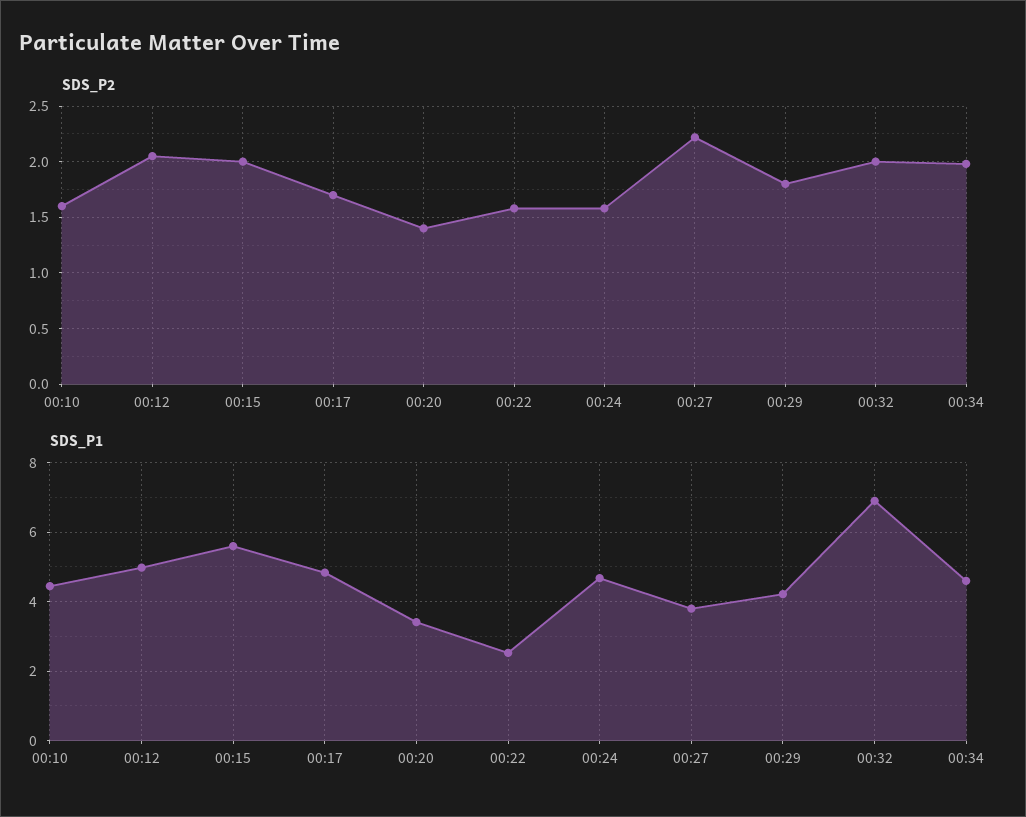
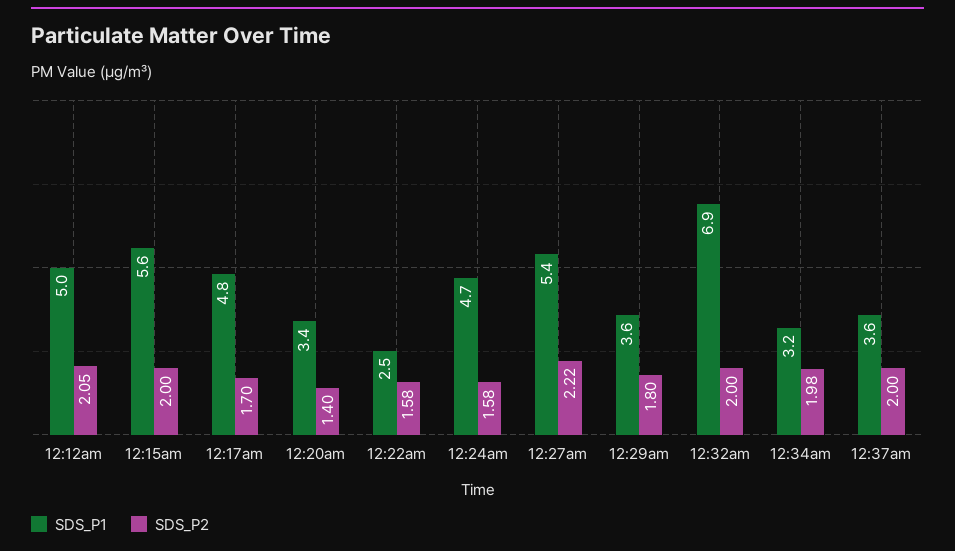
SDS_P2, 00:10: 1.6 -> none
SDS_P1, 00:10: 4.4 -> none
SDS_P1, 00:27: 3.8 -> 5.4
SDS_P1, 00:29: 4.2 -> 3.6
SDS_P1, 00:34: 4.6 -> 3.2
SDS_P1, 12:37am: none -> 3.6
SDS_P2, 12:37am: none -> 2

